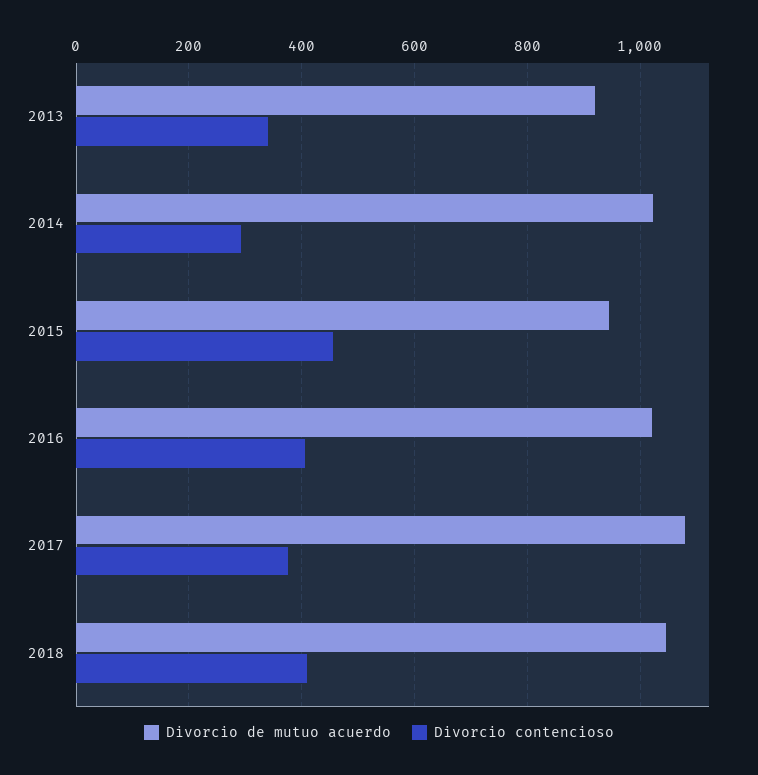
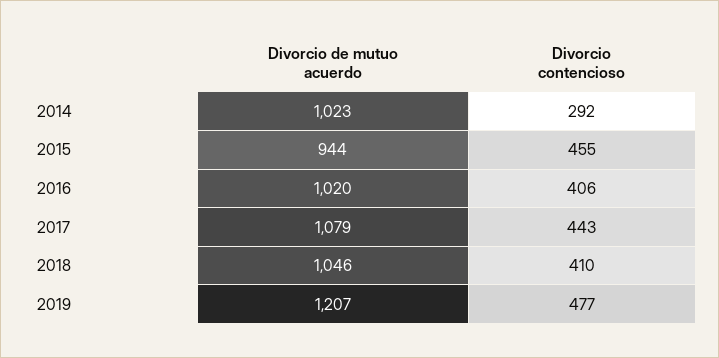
Divorcio de mutuo acuerdo, 2013: 920 -> none
Divorcio contencioso, 2013: 340 -> none
Divorcio contencioso, 2017: 380 -> 443
Divorcio de mutuo acuerdo, 2019: none -> 1207
Divorcio contencioso, 2019: none -> 477

